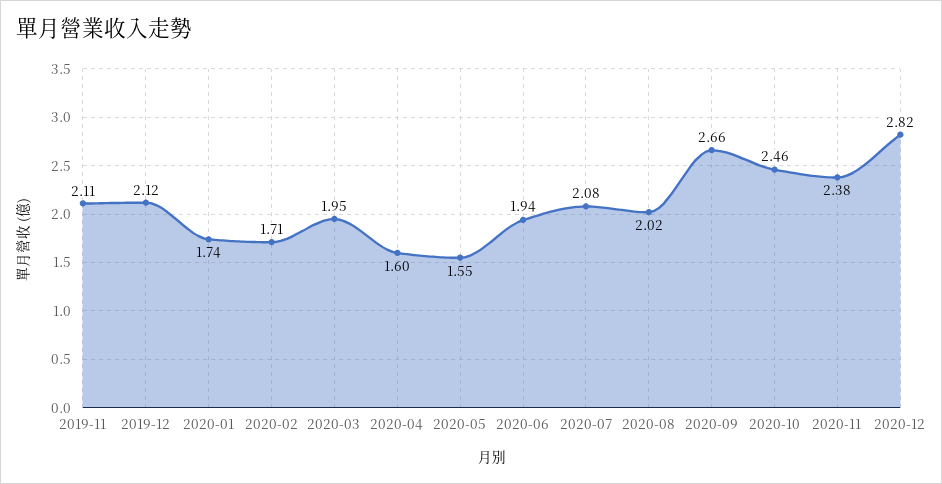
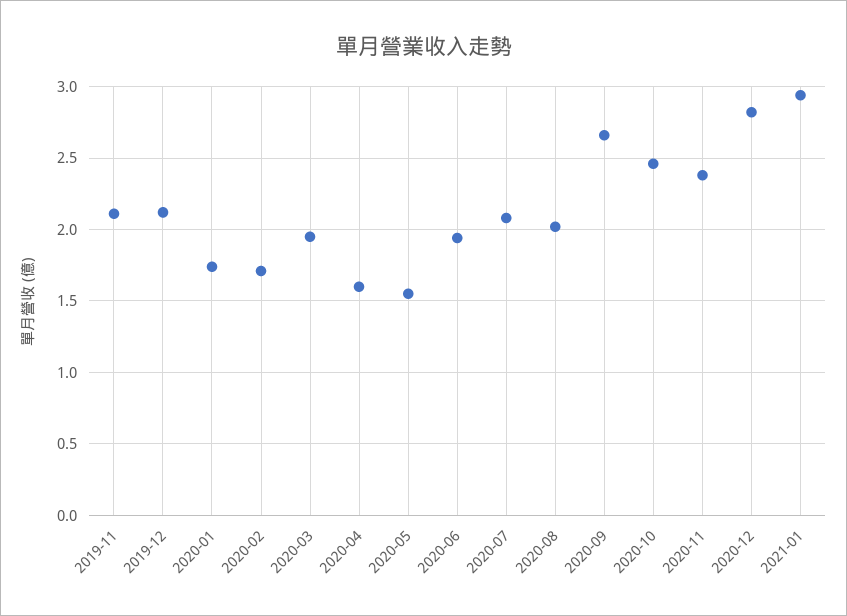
2021-01: none -> 2.95

